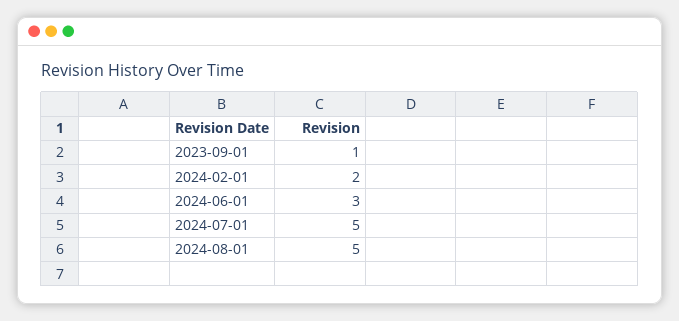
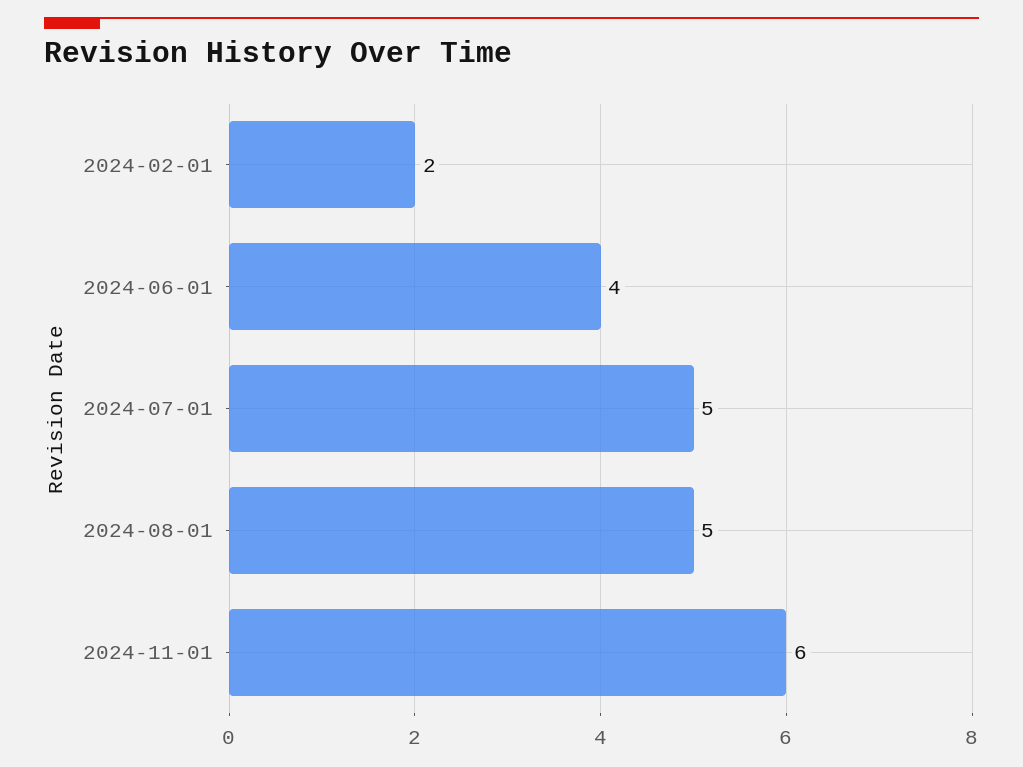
2023-09-01: 1 -> none
2024-06-01: 3 -> 4
2024-11-01: none -> 6

